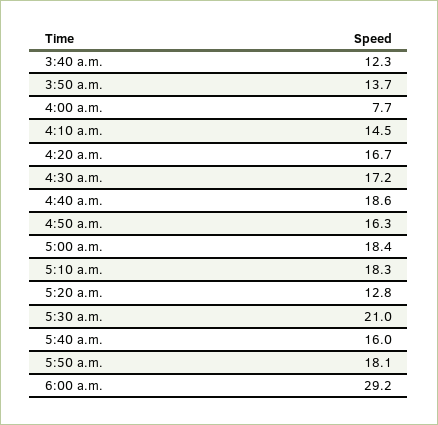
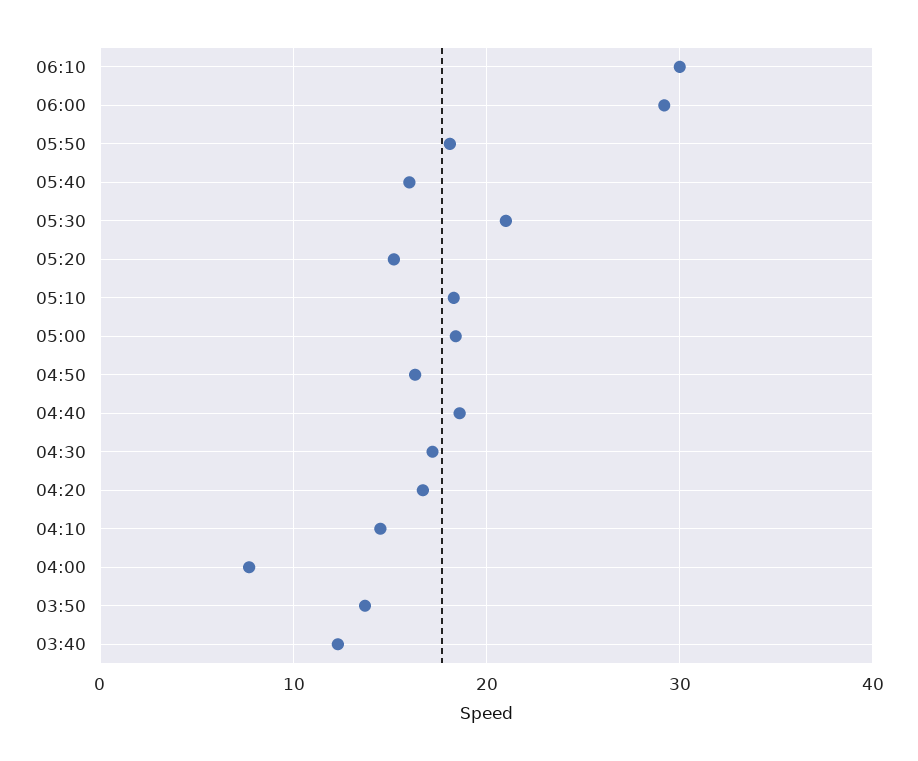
5:20 a.m.: 12.8 -> 15
06:10: none -> 30

